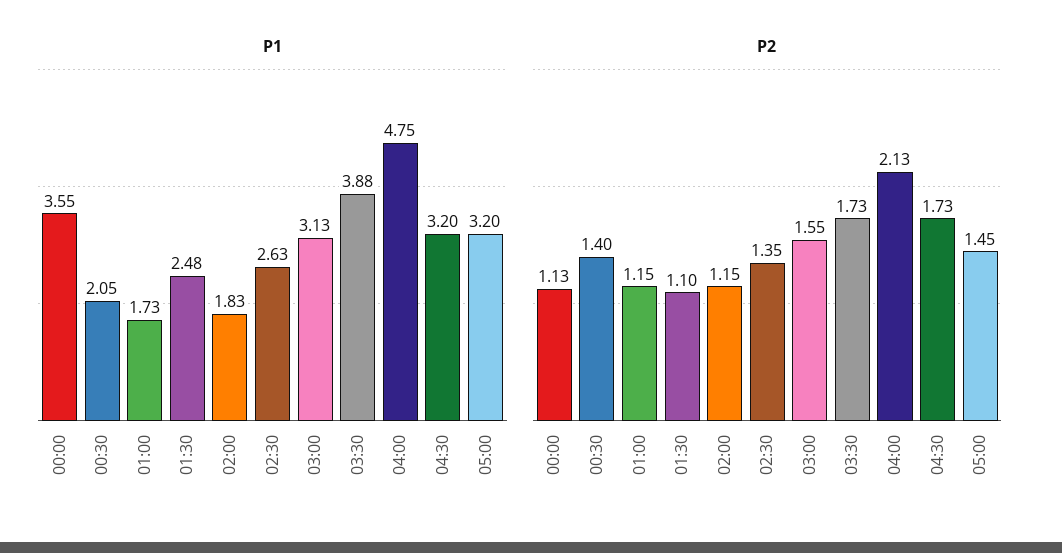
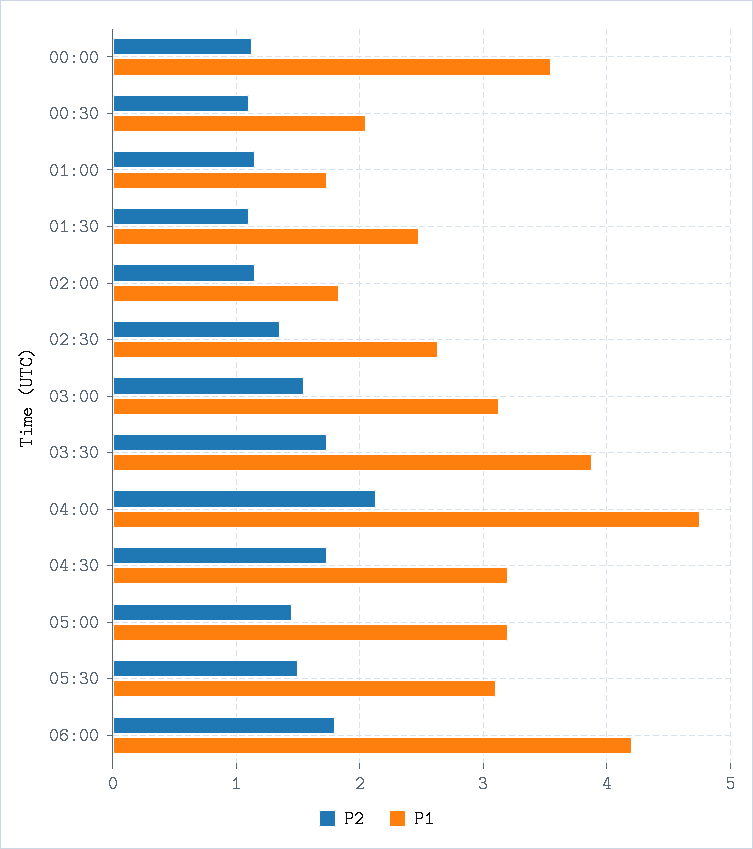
P2, 00:30: 1.4 -> 1.1
P2, 05:30: none -> 1.5
P1, 05:30: none -> 3.1
P2, 06:00: none -> 1.8
P1, 06:00: none -> 4.2

